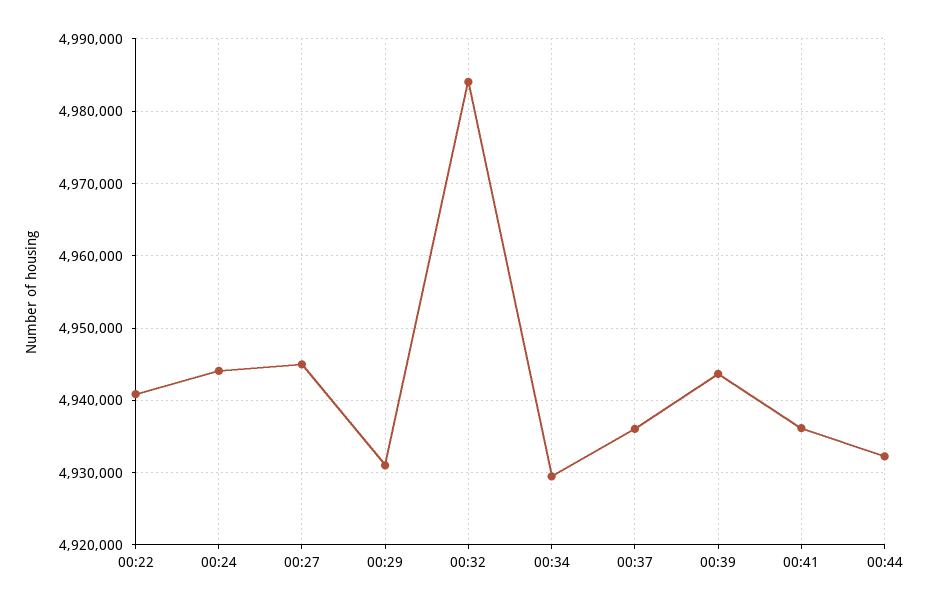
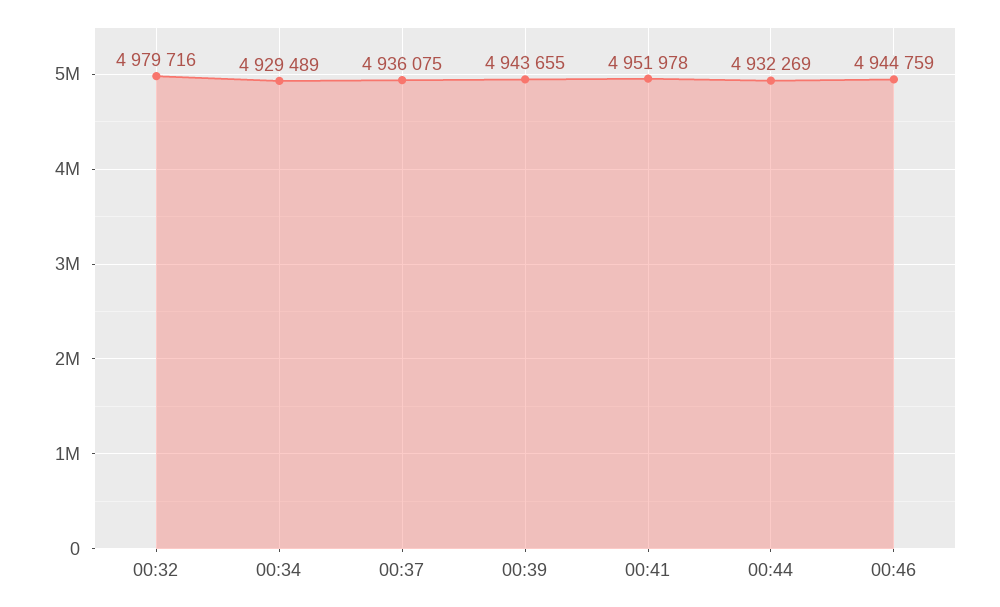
00:22: 4941000 -> none
00:24: 4944000 -> none
00:27: 4945000 -> none
00:29: 4931000 -> none
00:32: 4984000 -> 4979716
00:41: 4936000 -> 4951978
00:46: none -> 4944759

